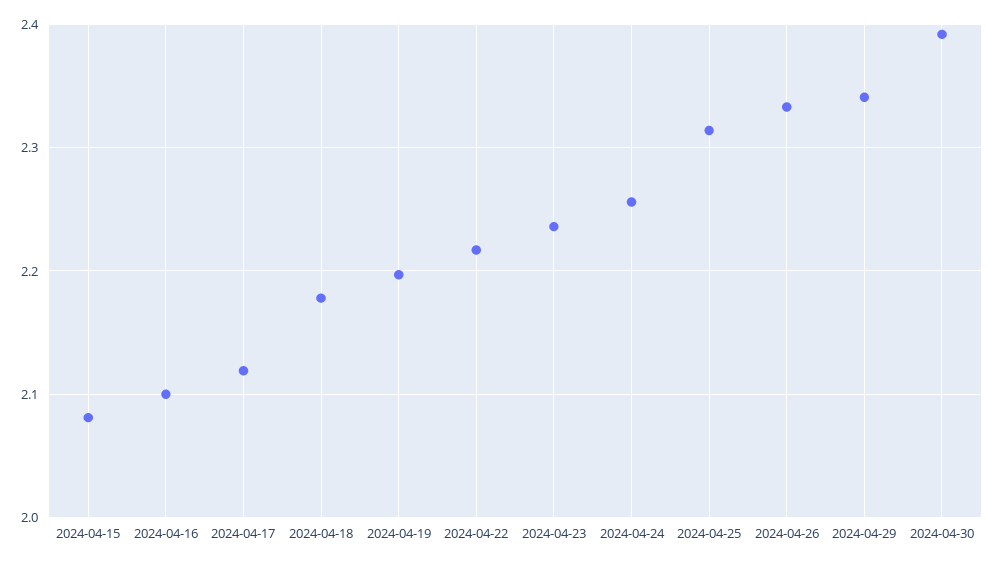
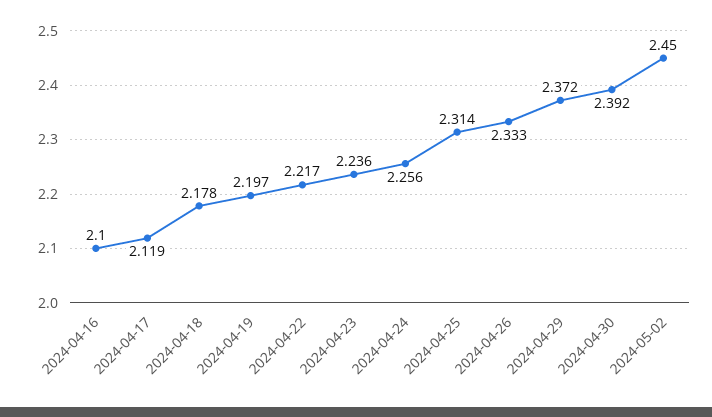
2024-04-15: 2.08 -> none
2024-04-29: 2.34 -> 2.372
2024-05-02: none -> 2.45

